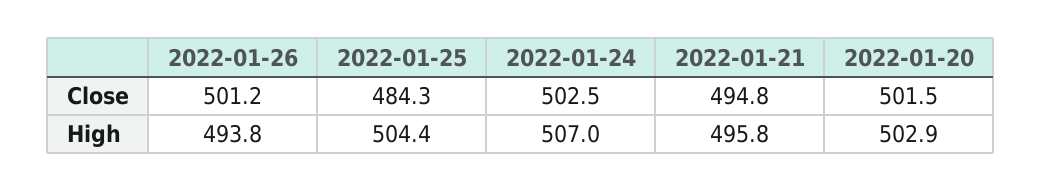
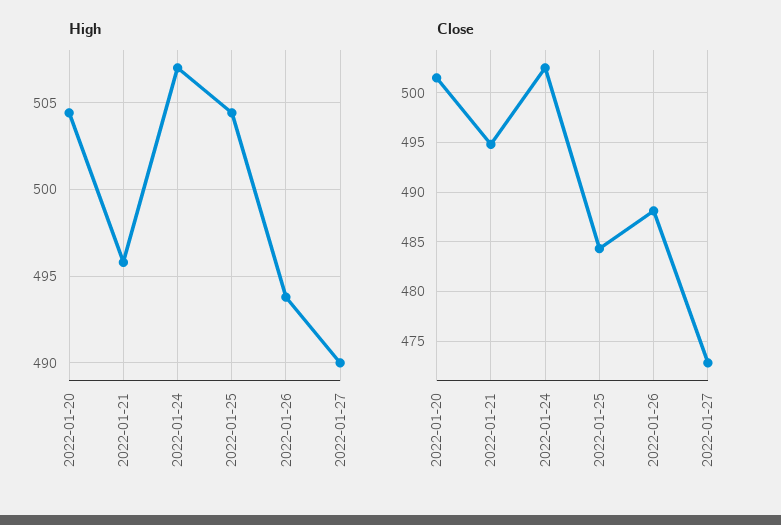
Close, 2022-01-26: 501.2 -> 488
High, 2022-01-20: 502.9 -> 504.5
High, 2022-01-27: none -> 490
Close, 2022-01-27: none -> 473

